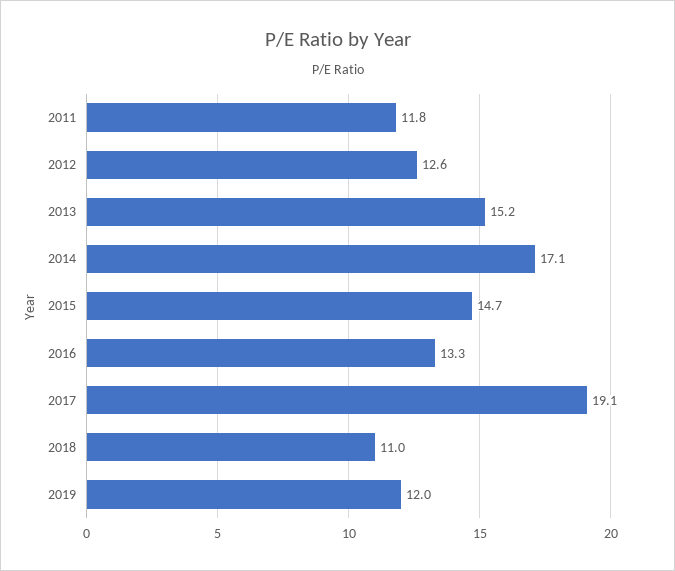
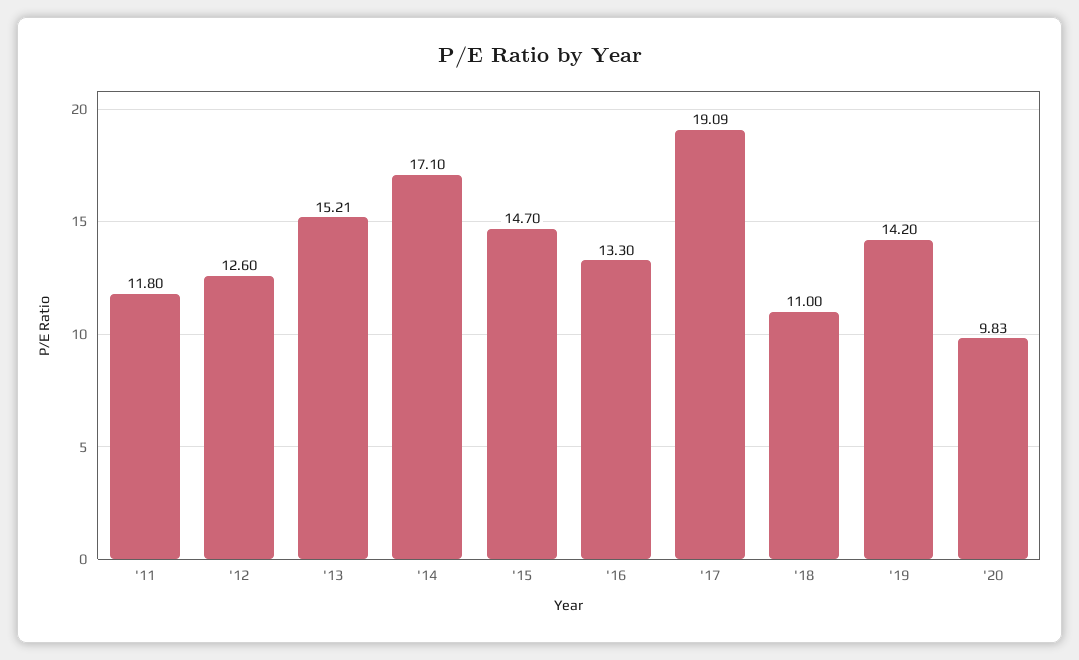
2019: 12 -> 14.2
'20: none -> 9.83

